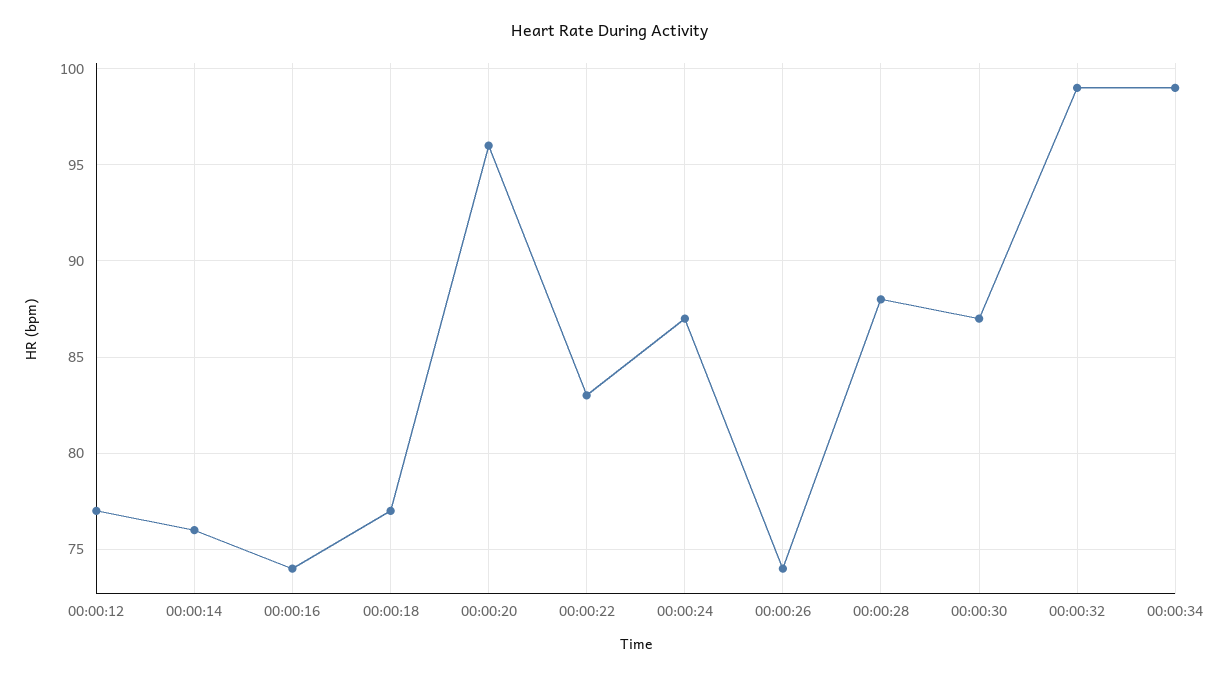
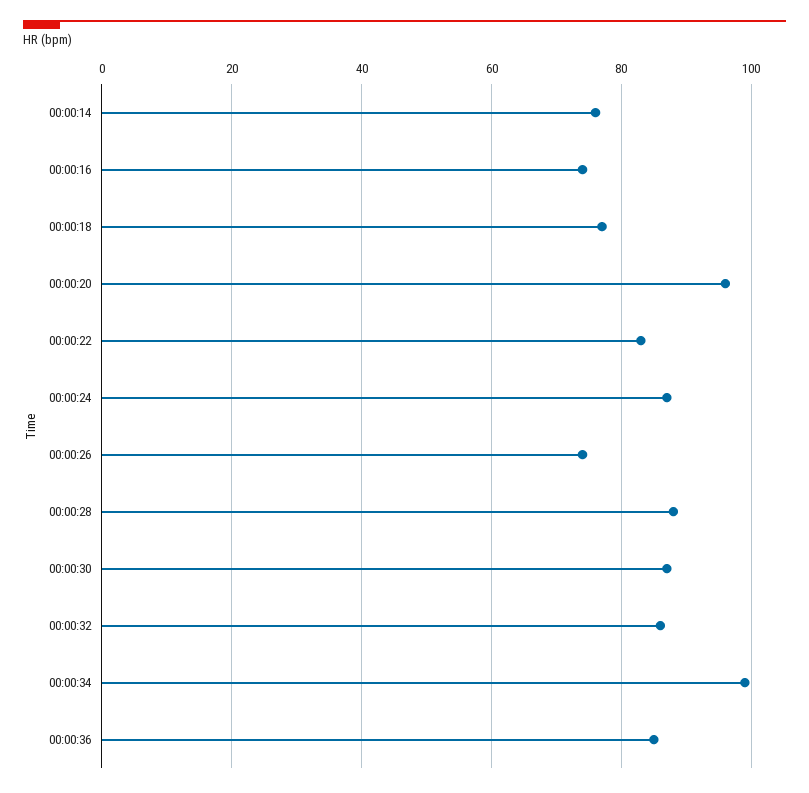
00:00:12: 77 -> none
00:00:32: 99 -> 85
00:00:36: none -> 85

